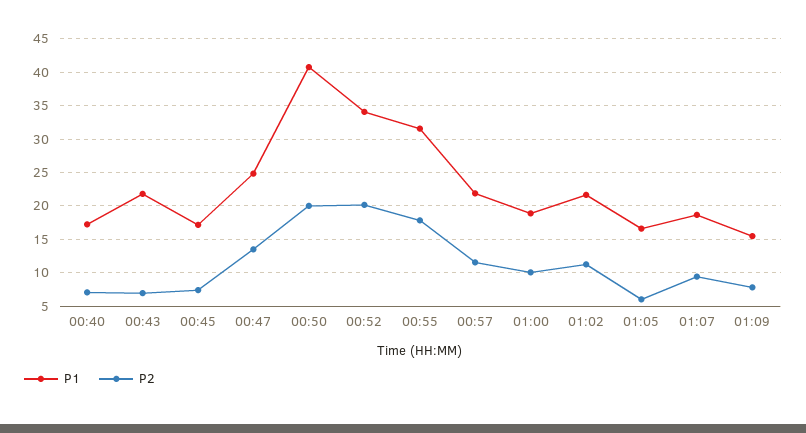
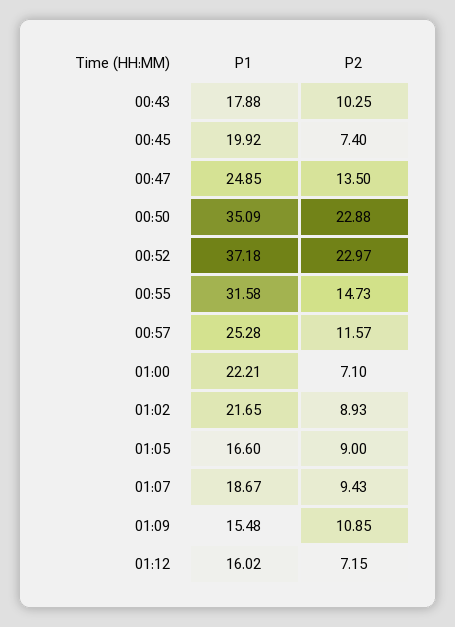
P1, 00:40: 17 -> none
P2, 00:40: 7 -> none
P1, 00:43: 22 -> 17.88
P2, 00:43: 7 -> 10.25
P1, 00:45: 17 -> 19.92
P1, 00:50: 41 -> 35.09
P2, 00:50: 20 -> 22.88
P1, 00:52: 34 -> 37.18
P2, 00:52: 20 -> 22.97
P2, 00:55: 18 -> 14.73
P1, 00:57: 22 -> 25.28
P1, 01:00: 19 -> 22.21
P2, 01:00: 10 -> 7.1
P2, 01:02: 11 -> 8.93
P2, 01:05: 6 -> 9
P2, 01:09: 8 -> 10.85
P1, 01:12: none -> 16.02
P2, 01:12: none -> 7.15

